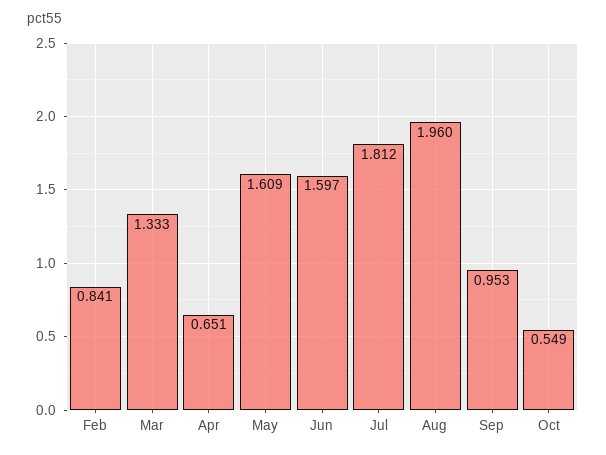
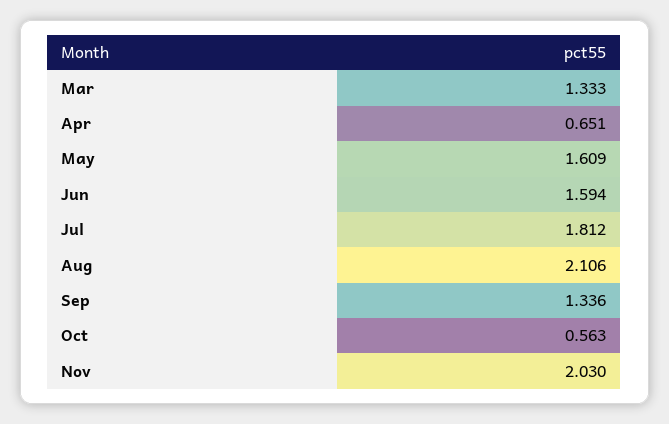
Feb: 0.841 -> none
Jun: 1.597 -> 1.594
Aug: 1.96 -> 2.106
Sep: 0.953 -> 1.336
Oct: 0.549 -> 0.563
Nov: none -> 2.03

